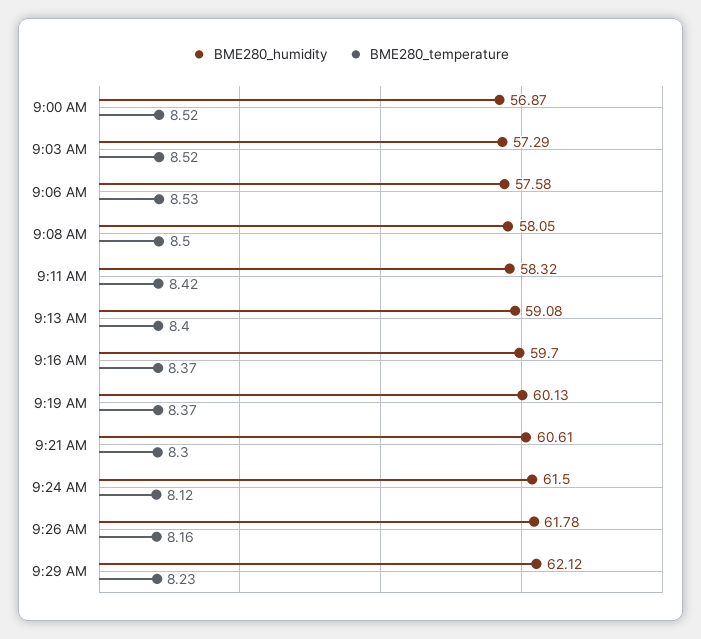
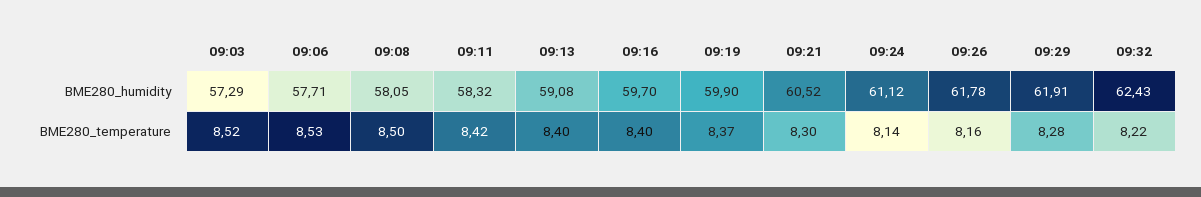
BME280_humidity, 9:00 AM: 56.87 -> none
BME280_temperature, 9:00 AM: 8.52 -> none
BME280_humidity, 9:06 AM: 57.58 -> 57.71
BME280_temperature, 9:16 AM: 8.37 -> 8.4
BME280_humidity, 9:19 AM: 60.13 -> 59.9
BME280_humidity, 9:21 AM: 60.61 -> 60.52
BME280_humidity, 9:24 AM: 61.5 -> 61.12
BME280_temperature, 9:24 AM: 8.12 -> 8.14
BME280_humidity, 9:29 AM: 62.12 -> 61.91
BME280_temperature, 9:29 AM: 8.23 -> 8.28
BME280_humidity, 09:32: none -> 62.43
BME280_temperature, 09:32: none -> 8.22

